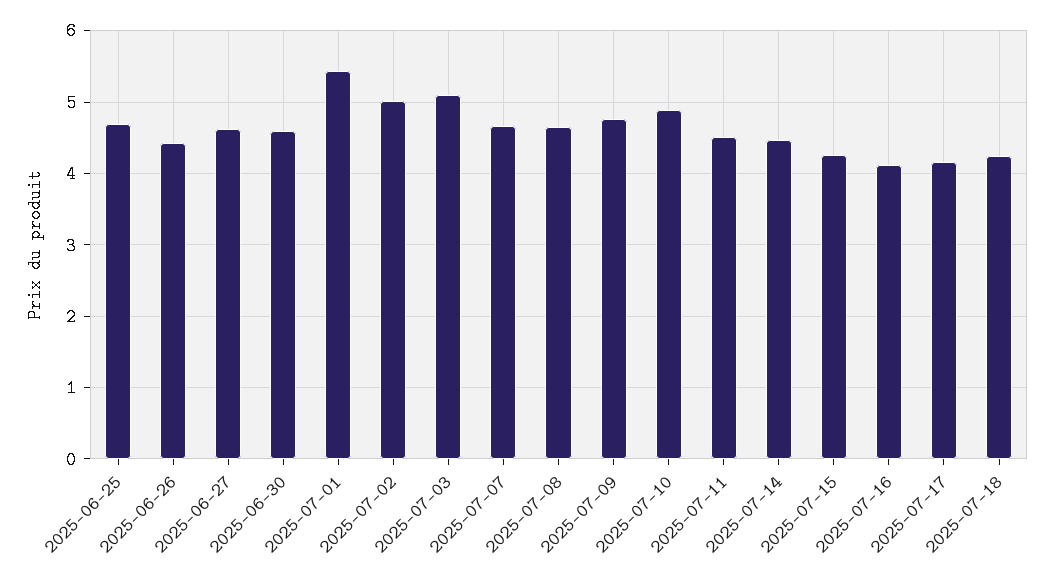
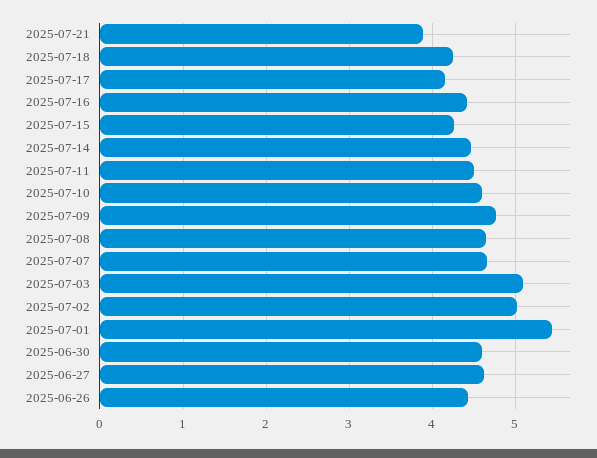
2025-06-25: 4.7 -> none
2025-07-10: 4.9 -> 4.6
2025-07-16: 4.1 -> 4.4
2025-07-21: none -> 3.9

